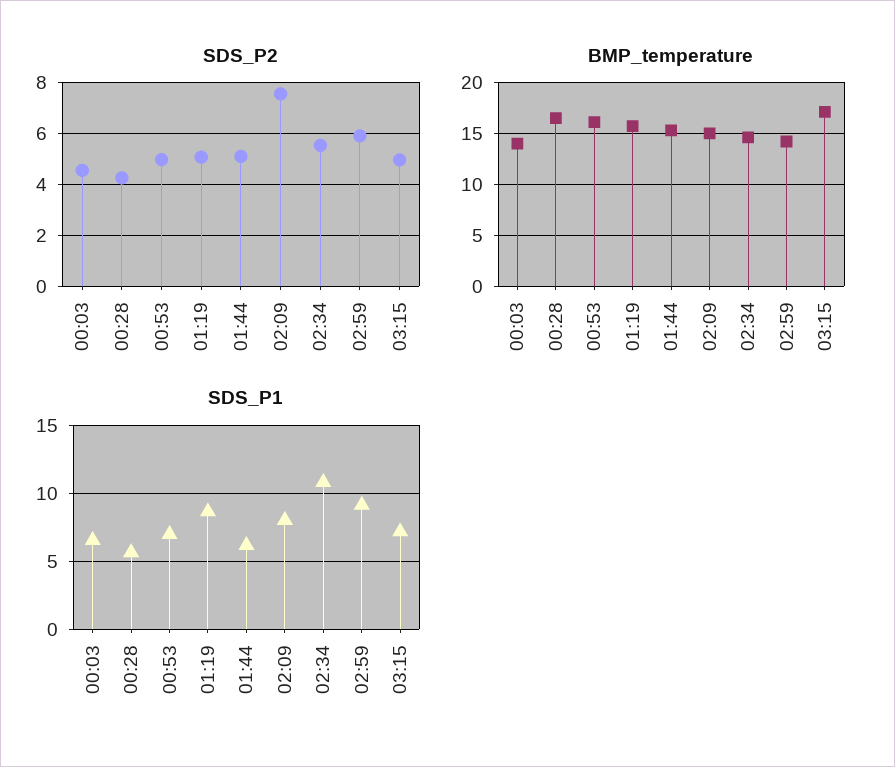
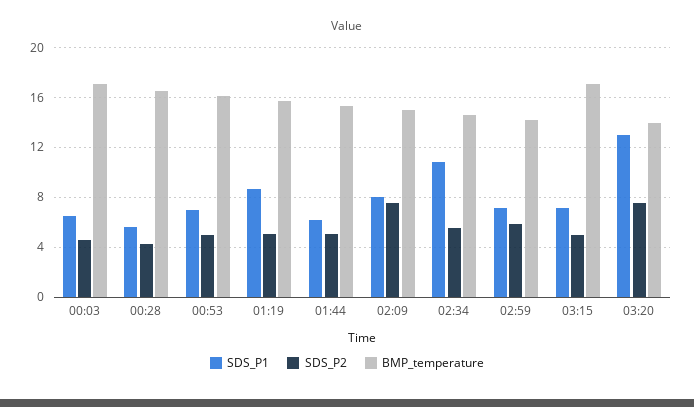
BMP_temperature, 00:03: 14 -> 17
SDS_P1, 02:59: 9 -> 7
SDS_P1, 03:20: none -> 13
SDS_P2, 03:20: none -> 7.5
BMP_temperature, 03:20: none -> 14

